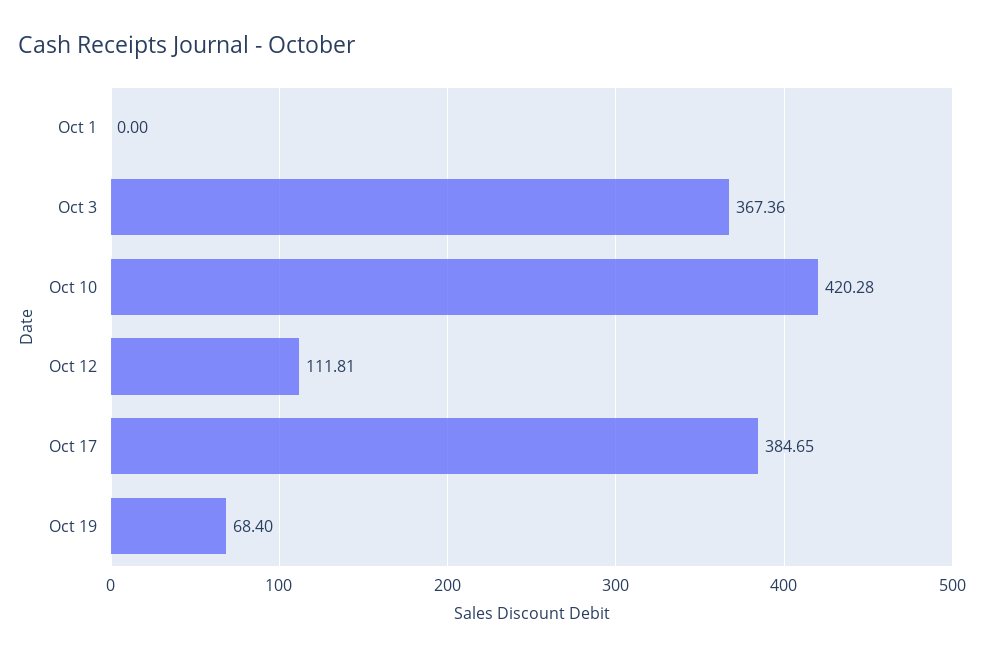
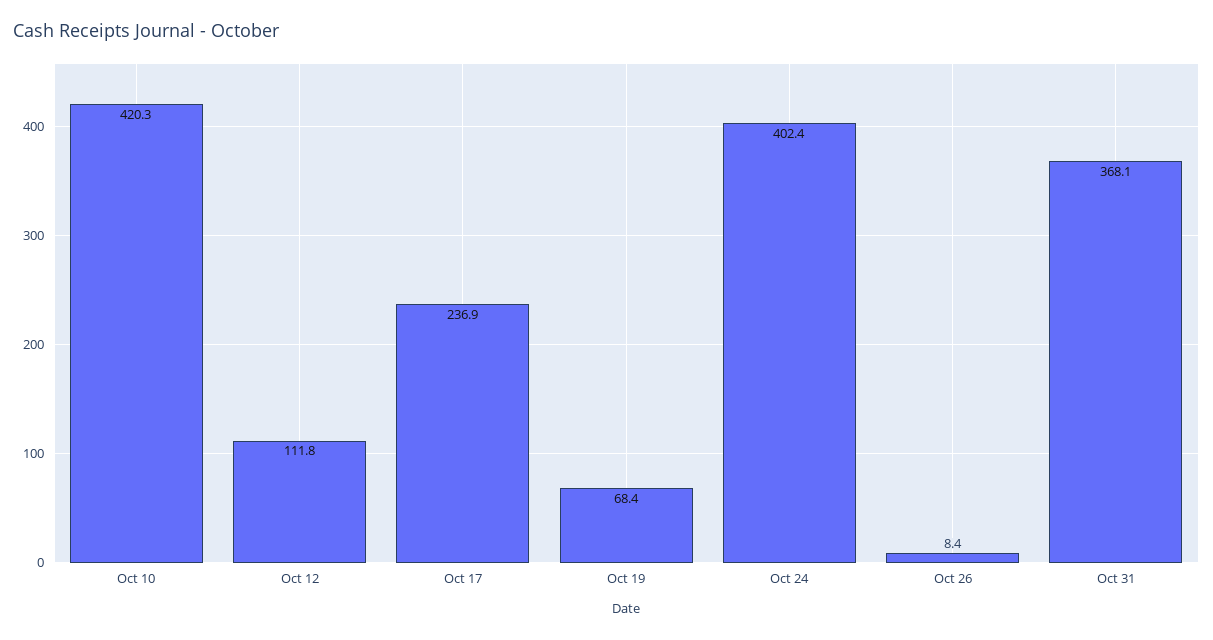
Oct 1: 0 -> none
Oct 3: 367.36 -> none
Oct 17: 384.65 -> 236.9
Oct 24: none -> 402.4
Oct 26: none -> 8.4
Oct 31: none -> 368.1

